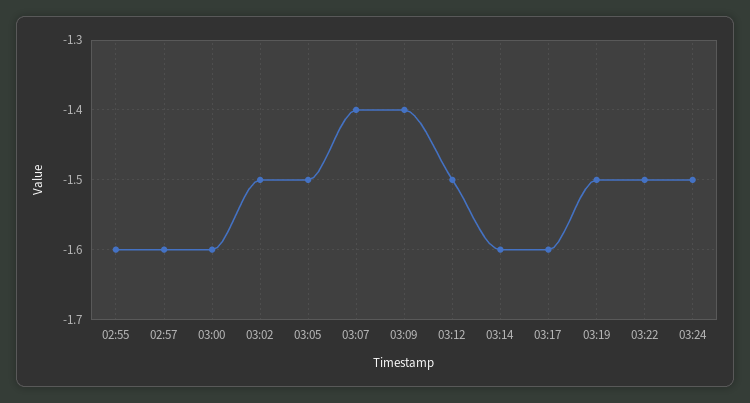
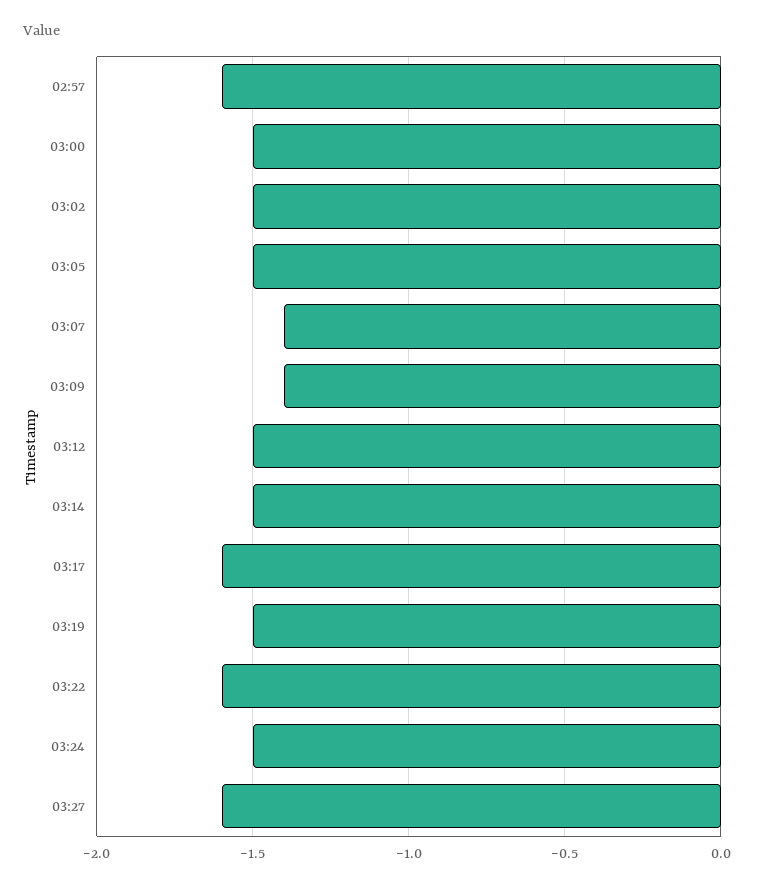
02:55: -1.6 -> none
03:00: -1.6 -> -1.5
03:14: -1.6 -> -1.5
03:22: -1.5 -> -1.6
03:27: none -> -1.6

